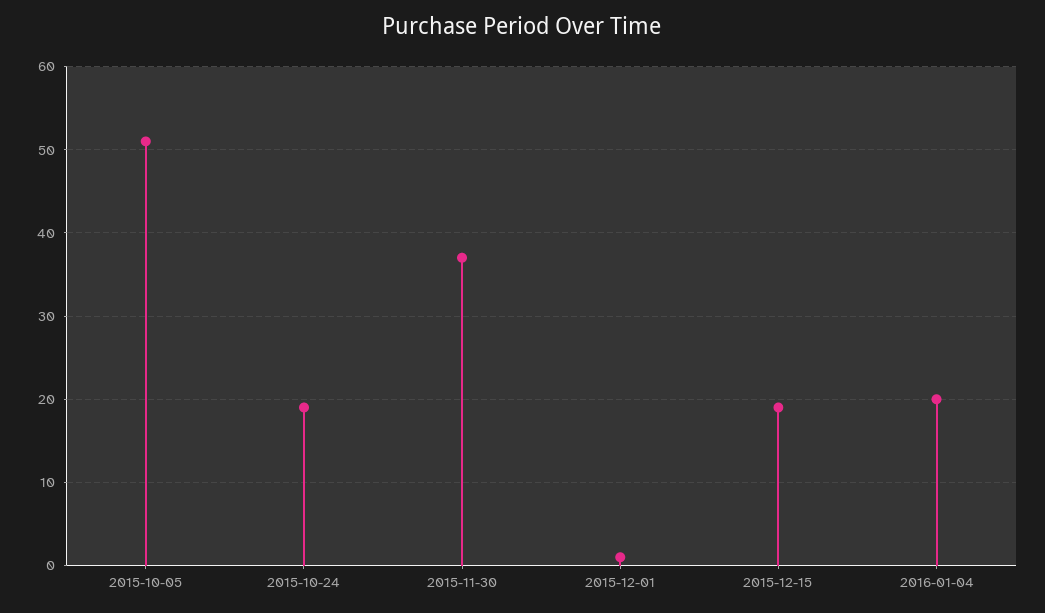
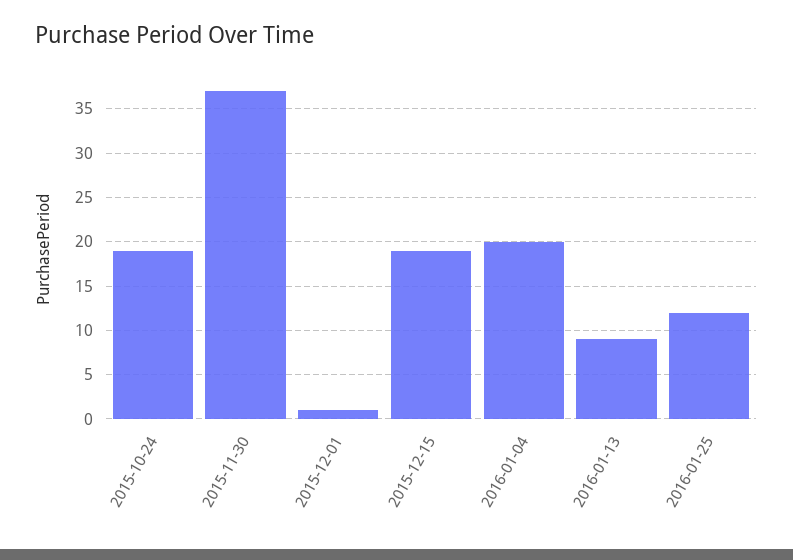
2015-10-05: 51 -> none
2016-01-13: none -> 9
2016-01-25: none -> 12

